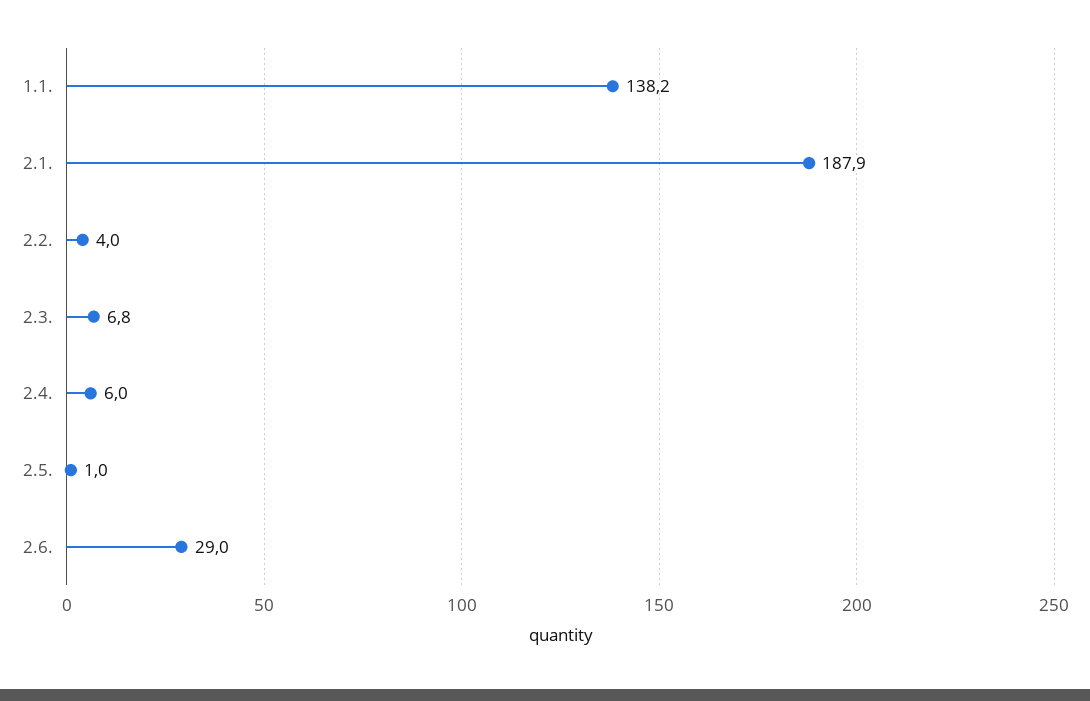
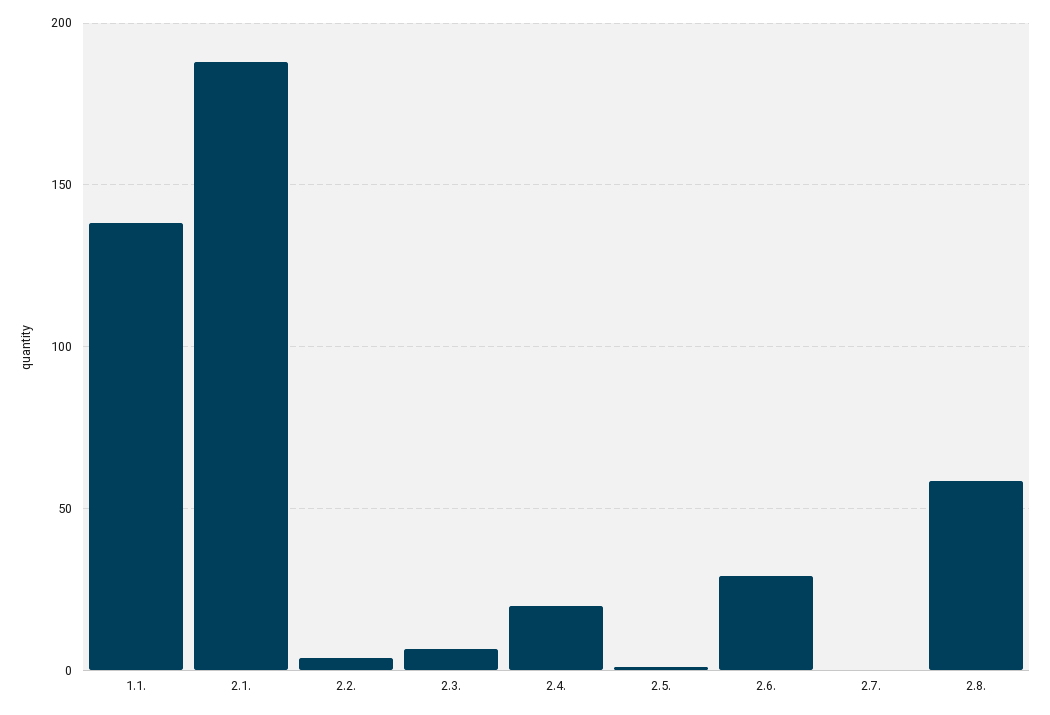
2.4.: 6 -> 20
2.7.: none -> 0
2.8.: none -> 60

